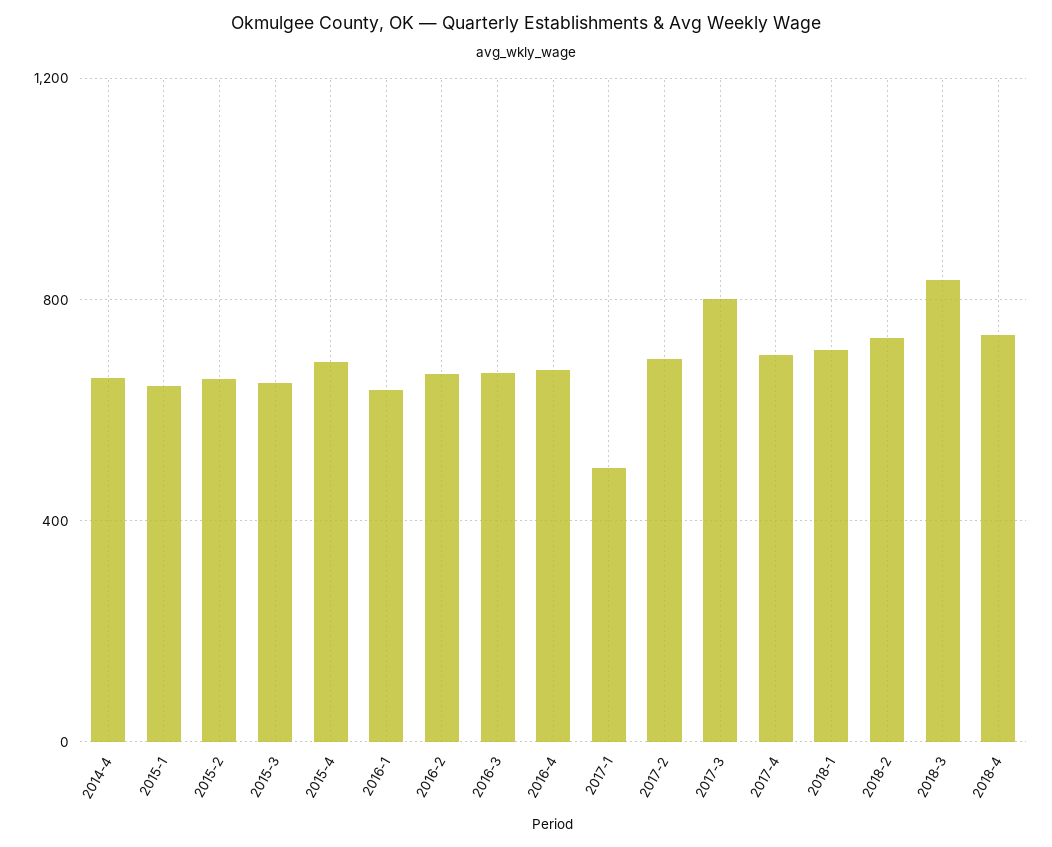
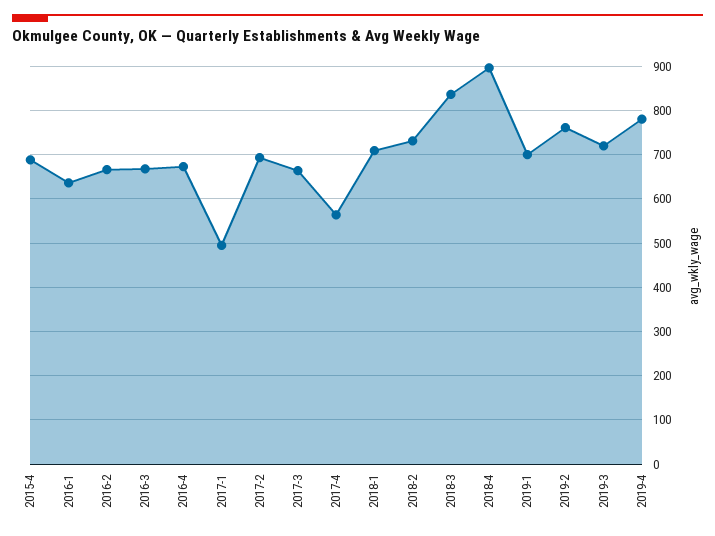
2014-4: 650 -> none
2015-1: 650 -> none
2015-2: 650 -> none
2015-3: 650 -> none
2017-3: 800 -> 660
2017-4: 700 -> 560
2018-4: 750 -> 900
2019-1: none -> 700
2019-2: none -> 760
2019-3: none -> 720
2019-4: none -> 780

